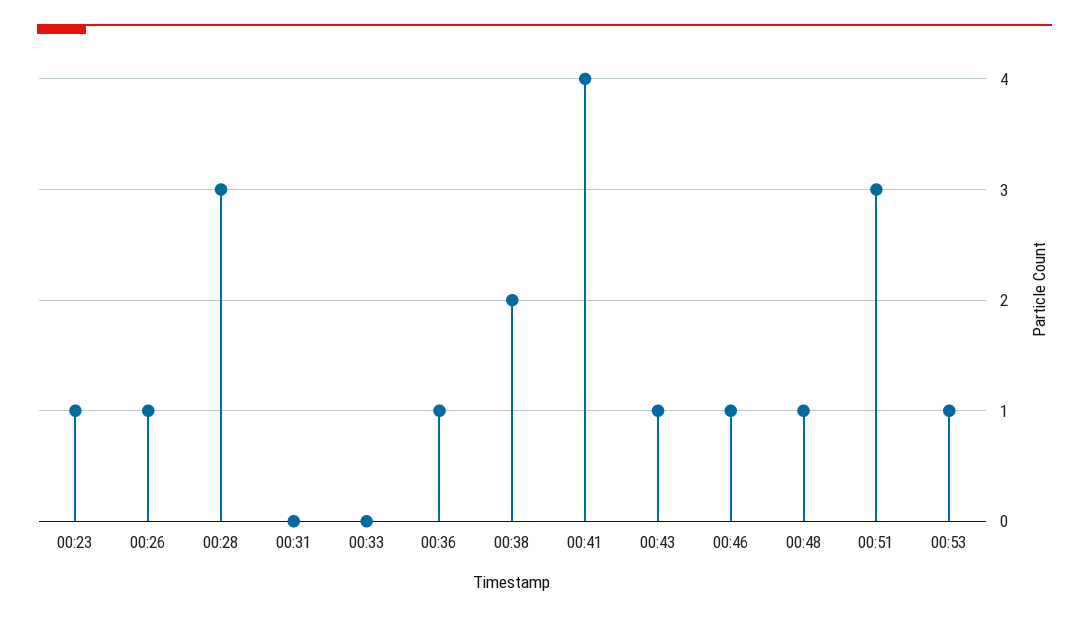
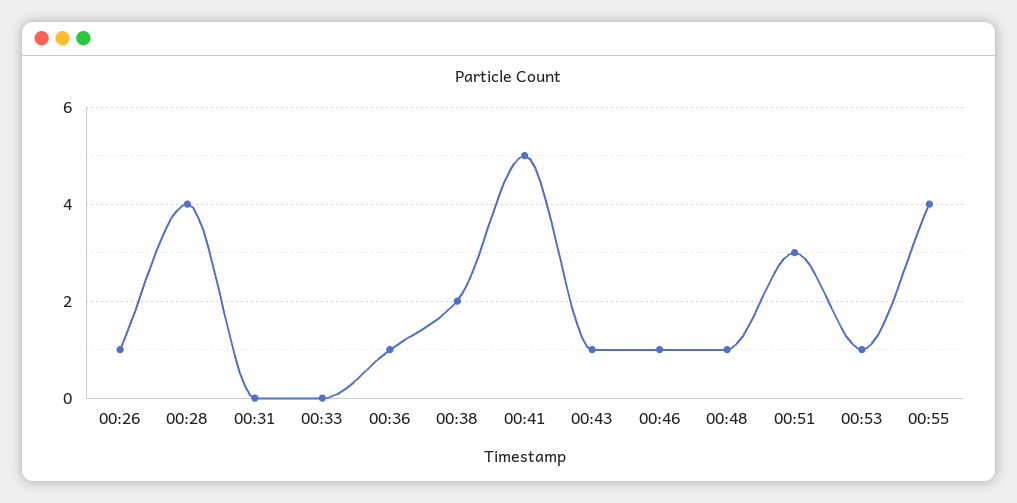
00:23: 1 -> none
00:28: 3 -> 4
00:41: 4 -> 5
00:55: none -> 4

